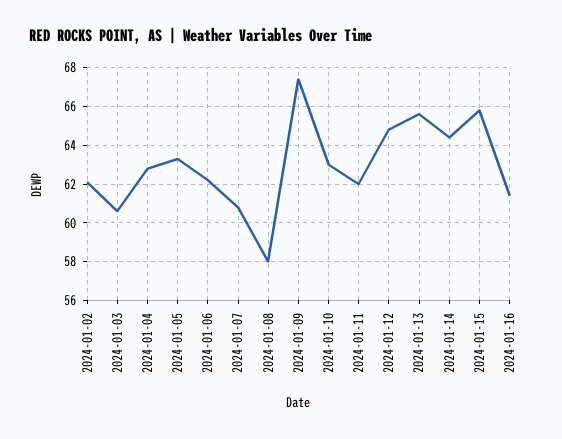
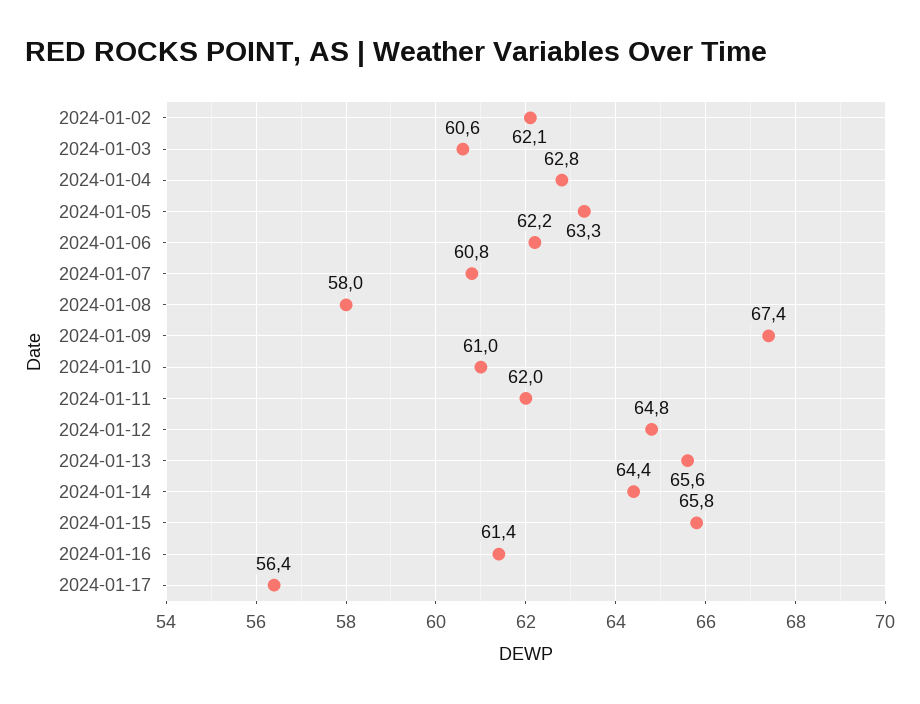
2024-01-10: 63 -> 61
2024-01-17: none -> 56.4

